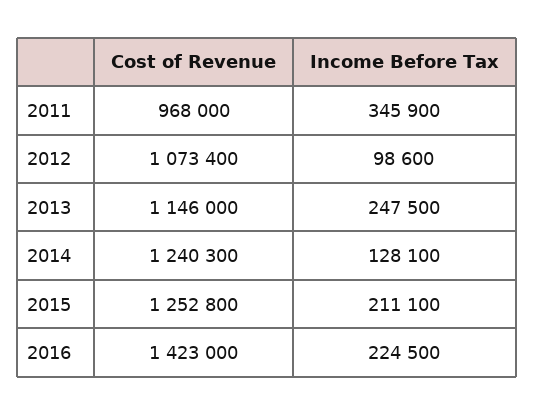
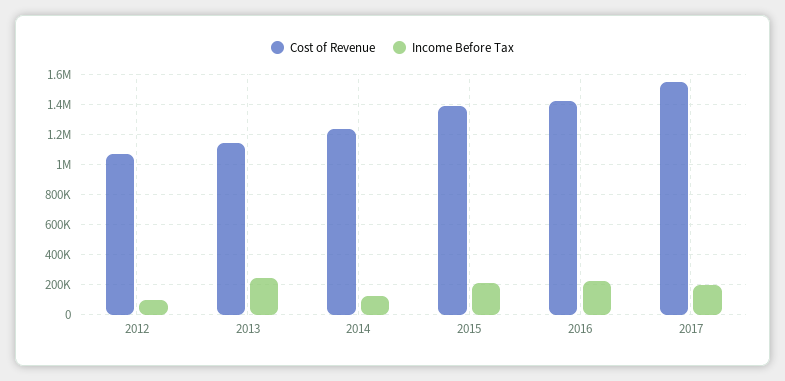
Cost of Revenue, 2011: 968000 -> none
Income Before Tax, 2011: 345900 -> none
Cost of Revenue, 2015: 1252800 -> 1400000
Cost of Revenue, 2017: none -> 1550000
Income Before Tax, 2017: none -> 200000

